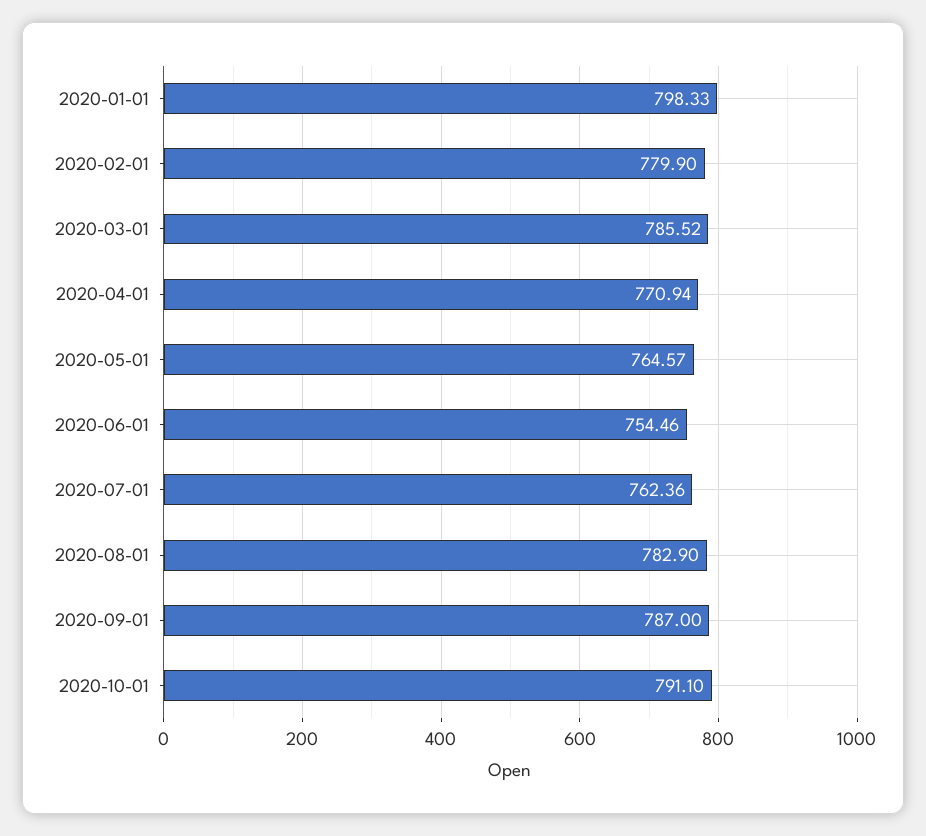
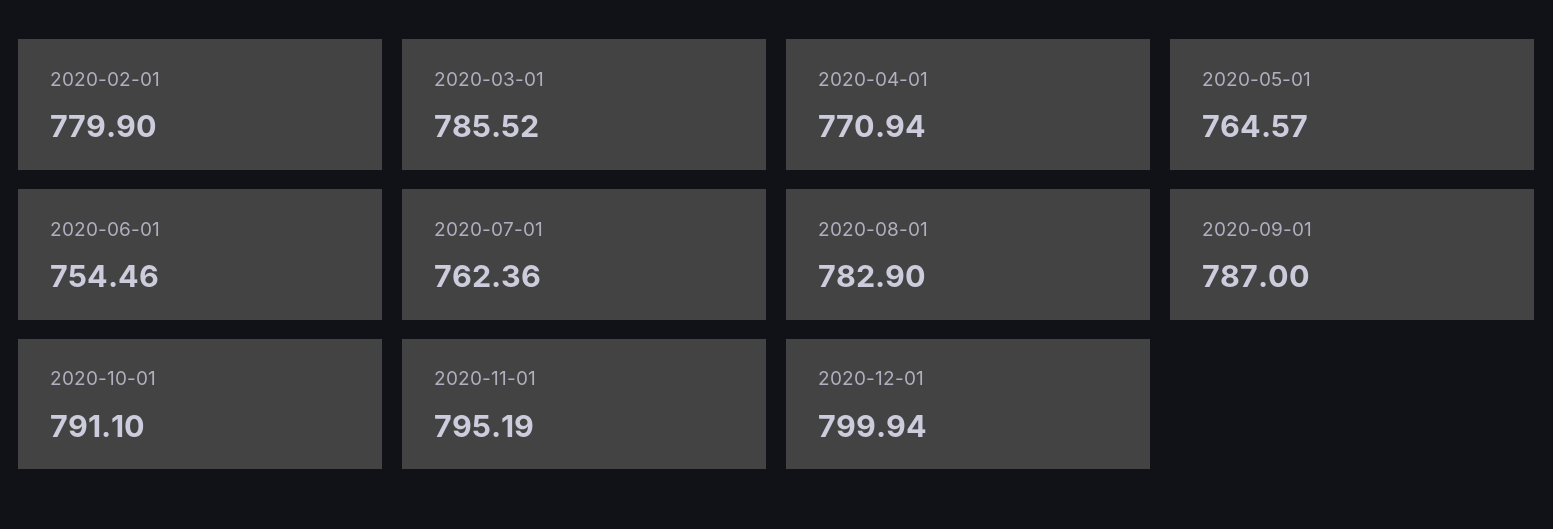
2020-01-01: 798.33 -> none
2020-11-01: none -> 795.19
2020-12-01: none -> 799.94

